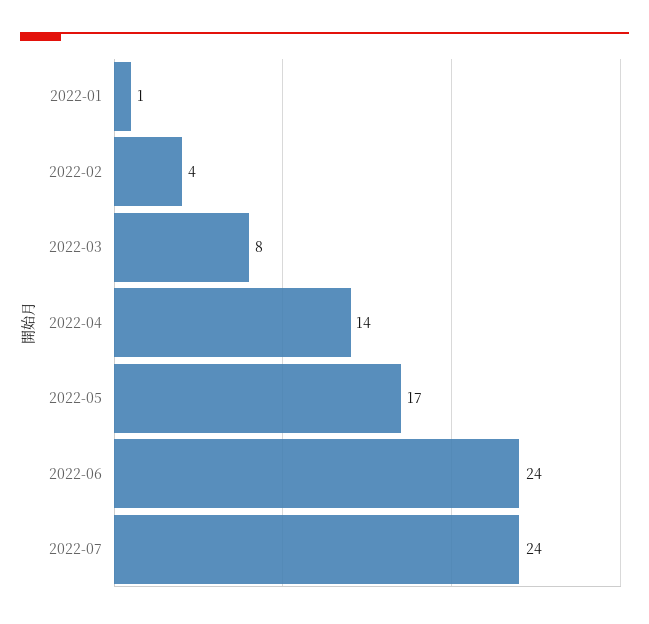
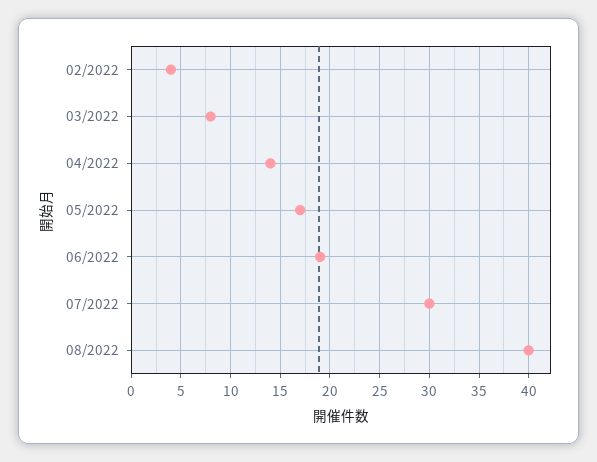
2022-01: 1 -> none
2022-06: 24 -> 19
2022-07: 24 -> 30
08/2022: none -> 40

